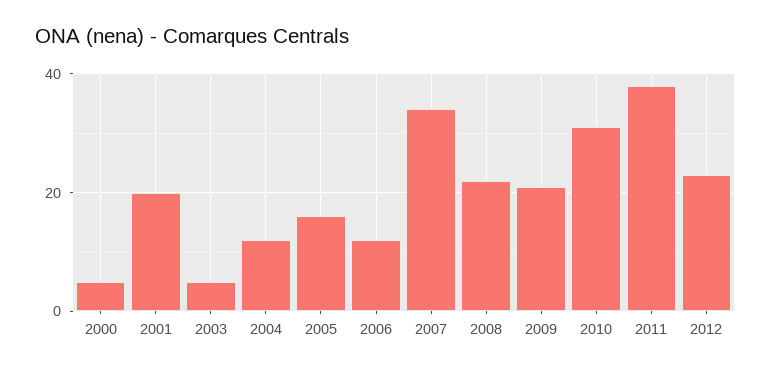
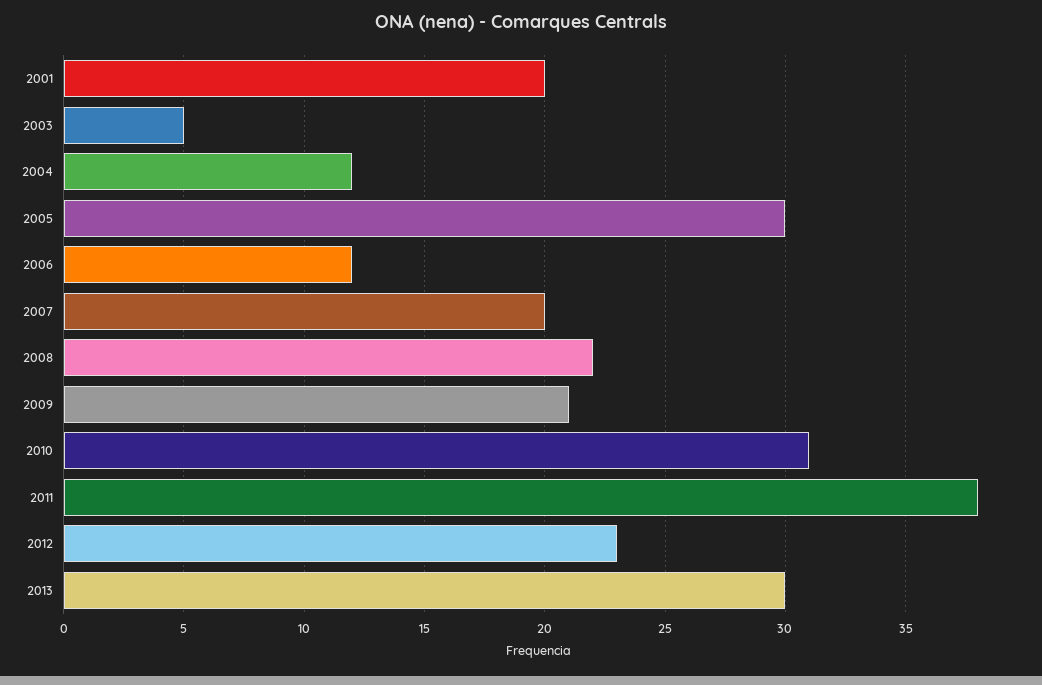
2000: 5 -> none
2005: 15 -> 30
2007: 35 -> 20
2013: none -> 30

